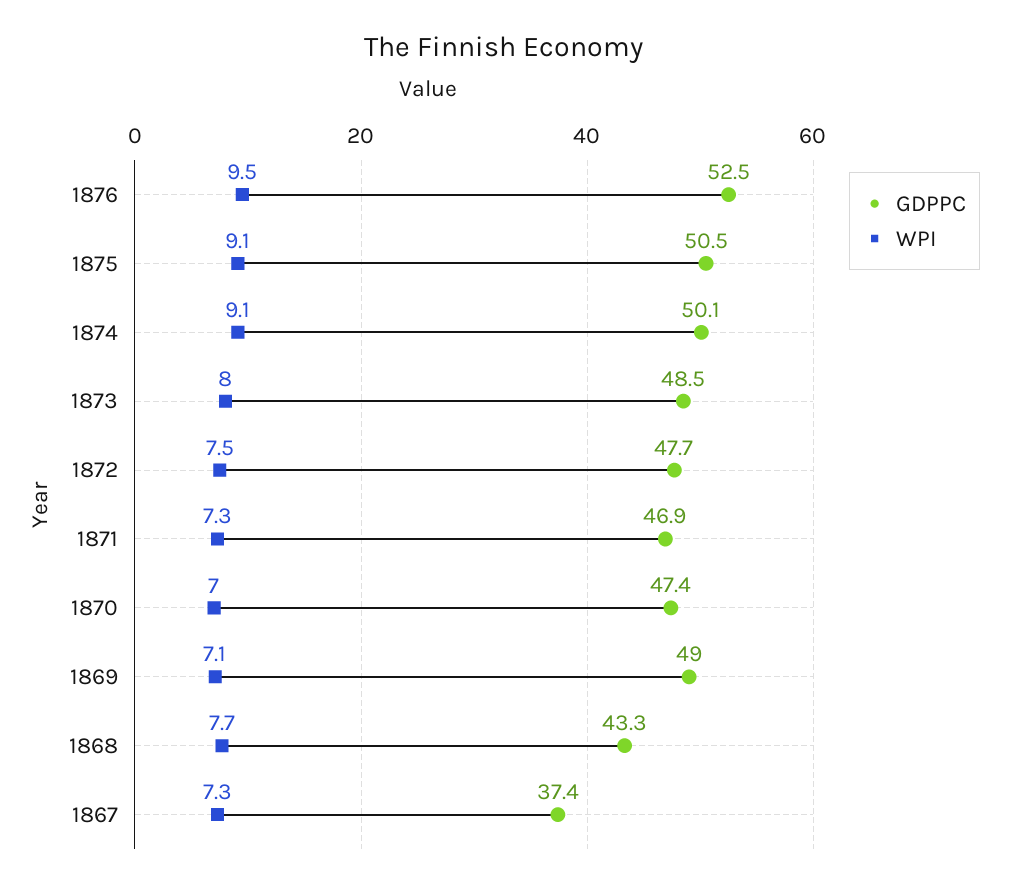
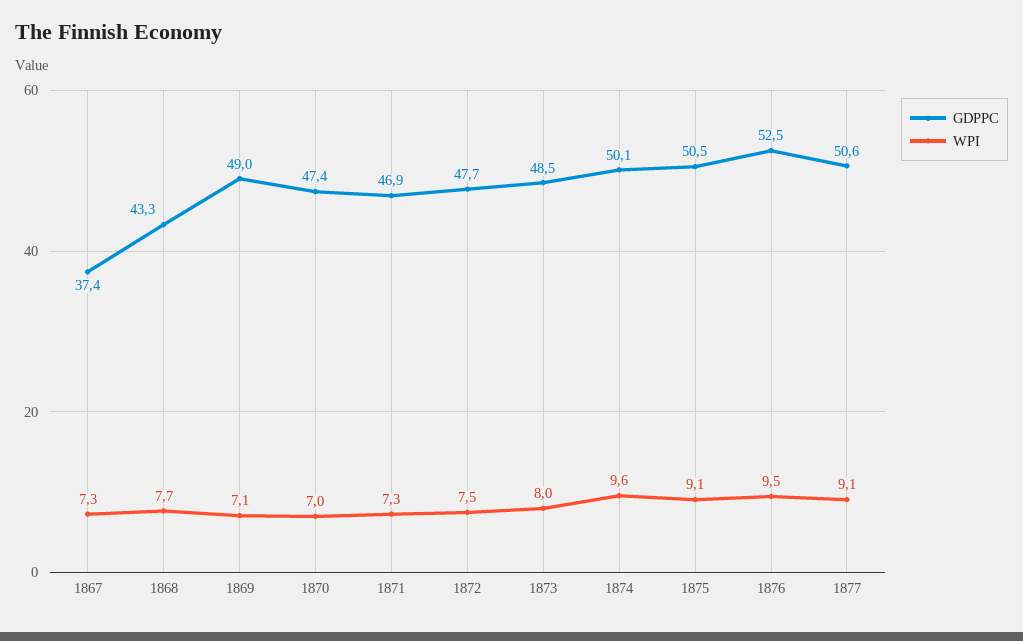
WPI, 1874: 9.1 -> 9.6
GDPPC, 1877: none -> 50.6
WPI, 1877: none -> 9.1

